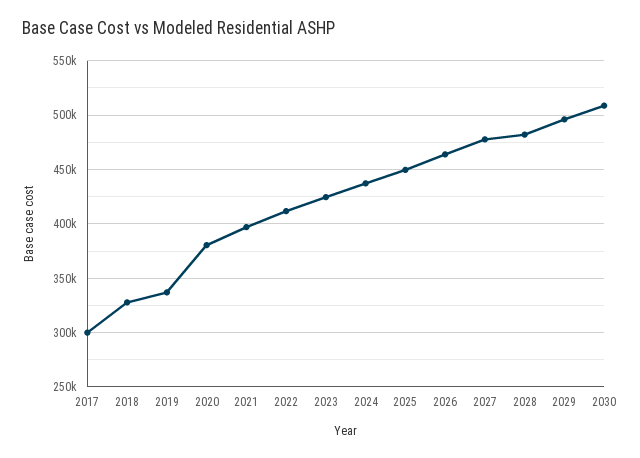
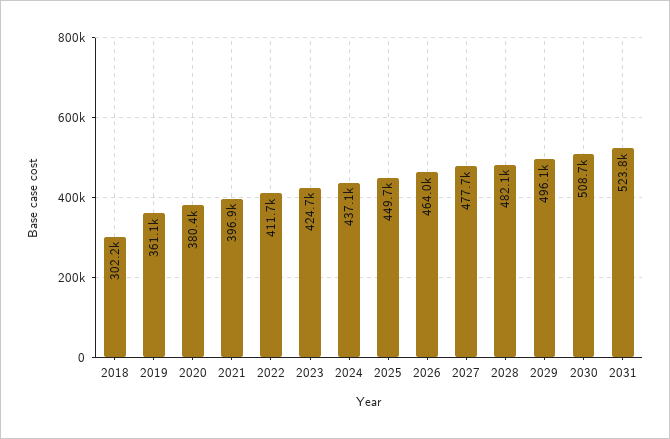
2017: 300000 -> none
2018: 330000 -> 302200
2019: 340000 -> 361100
2031: none -> 523800

